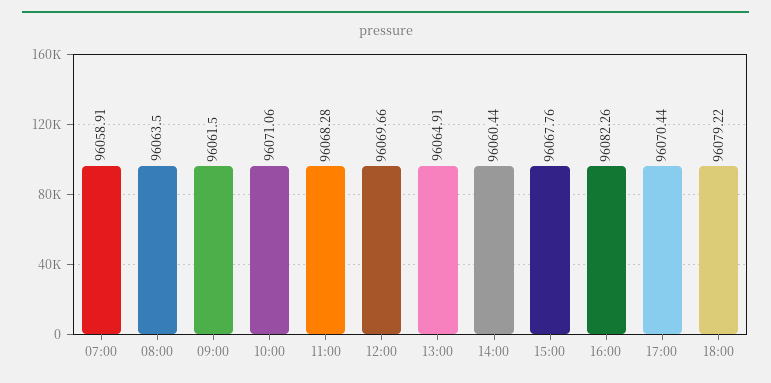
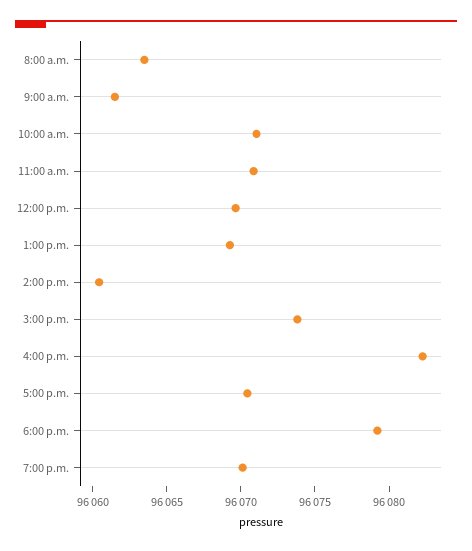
07:00: 96058.91 -> none
11:00: 96068.28 -> 96071
13:00: 96064.91 -> 96069
15:00: 96067.76 -> 96074
7:00 p.m.: none -> 96070

